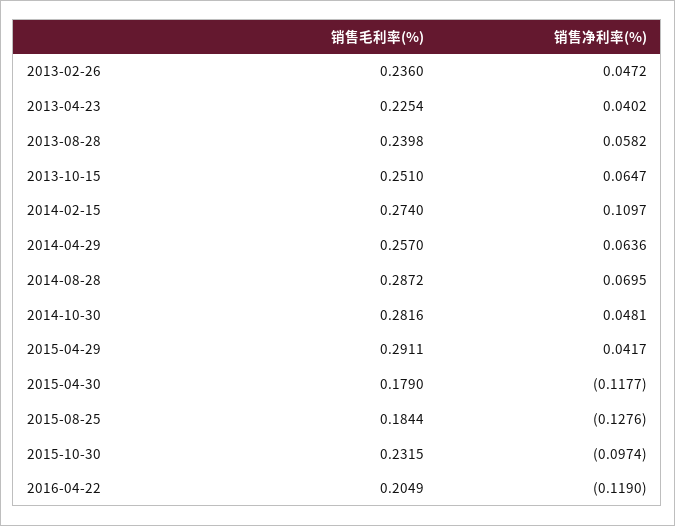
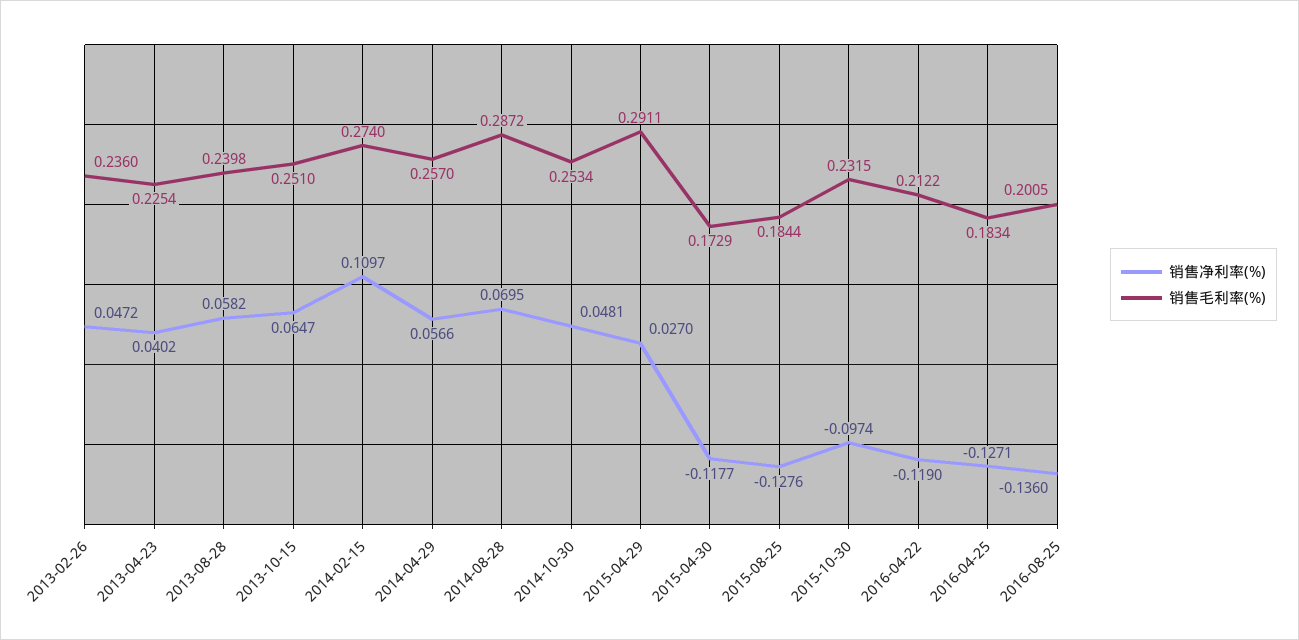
销售净利率(%), 2014-04-29: 0.0636 -> 0.0566
销售毛利率(%), 2014-10-30: 0.2816 -> 0.2534
销售净利率(%), 2015-04-29: 0.0417 -> 0.027
销售毛利率(%), 2015-04-30: 0.179 -> 0.1729
销售毛利率(%), 2016-04-22: 0.2049 -> 0.2122
销售净利率(%), 2016-04-25: none -> -0.1271
销售毛利率(%), 2016-04-25: none -> 0.1834
销售净利率(%), 2016-08-25: none -> -0.136
销售毛利率(%), 2016-08-25: none -> 0.2005

